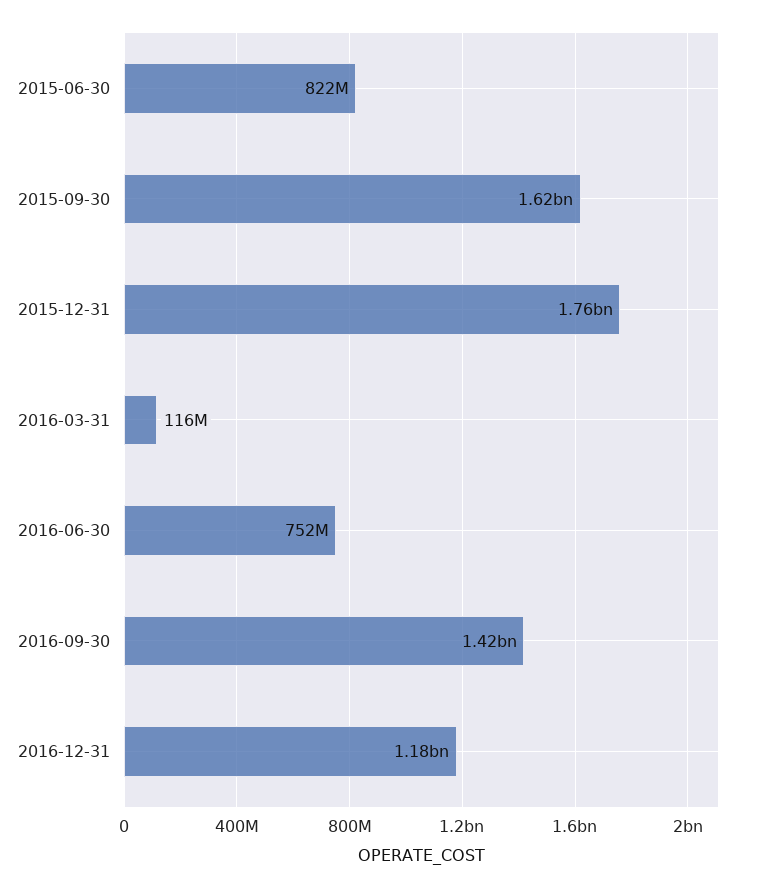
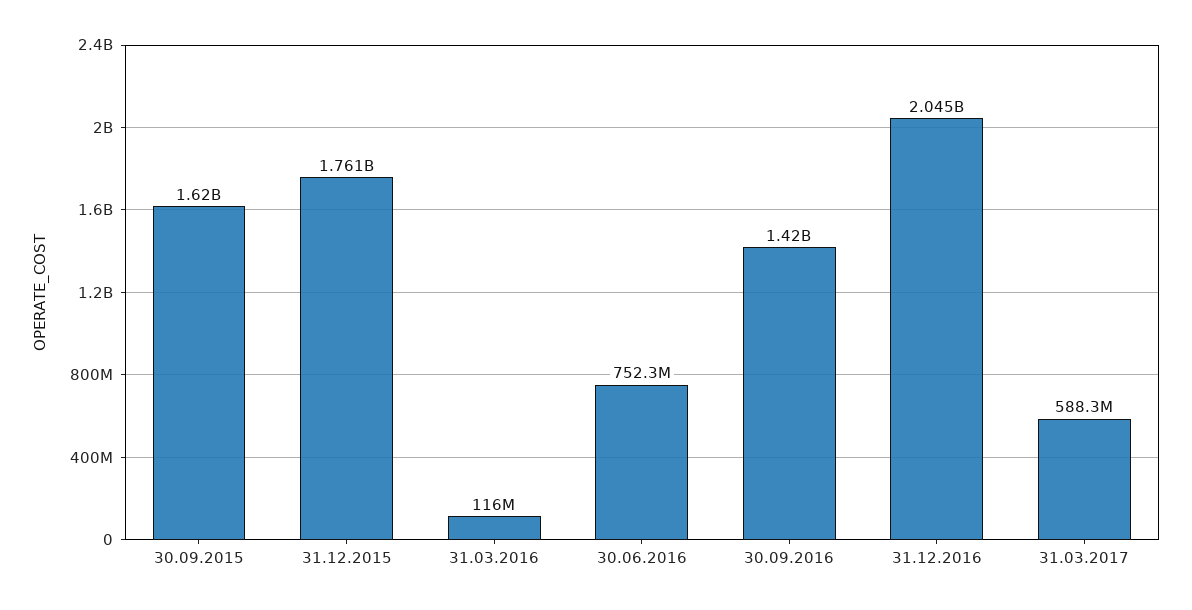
2015-06-30: 822000000 -> none
2016-12-31: 1180000000 -> 2045000000
31.03.2017: none -> 588300000

